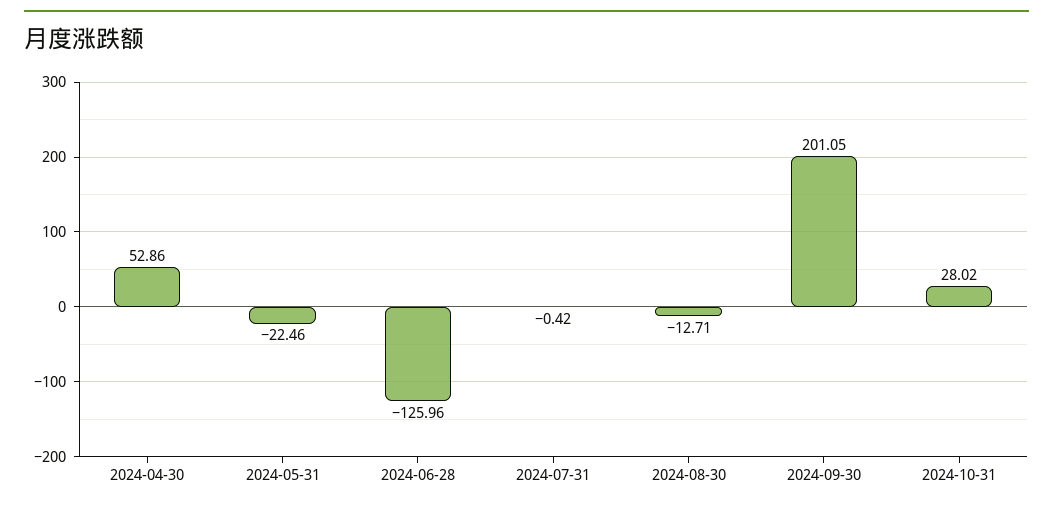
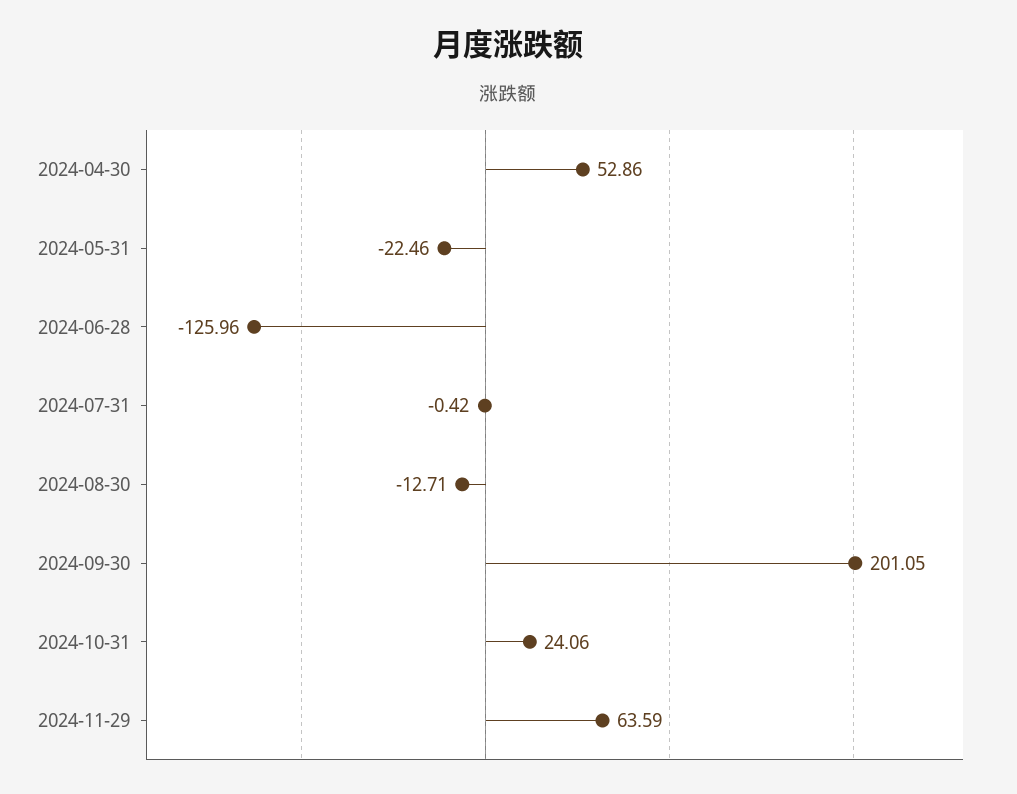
2024-10-31: 28.02 -> 24.06
2024-11-29: none -> 63.59

